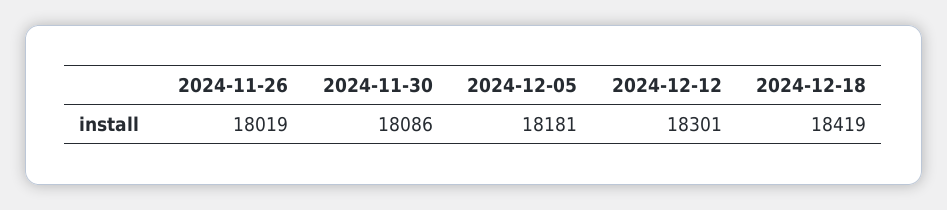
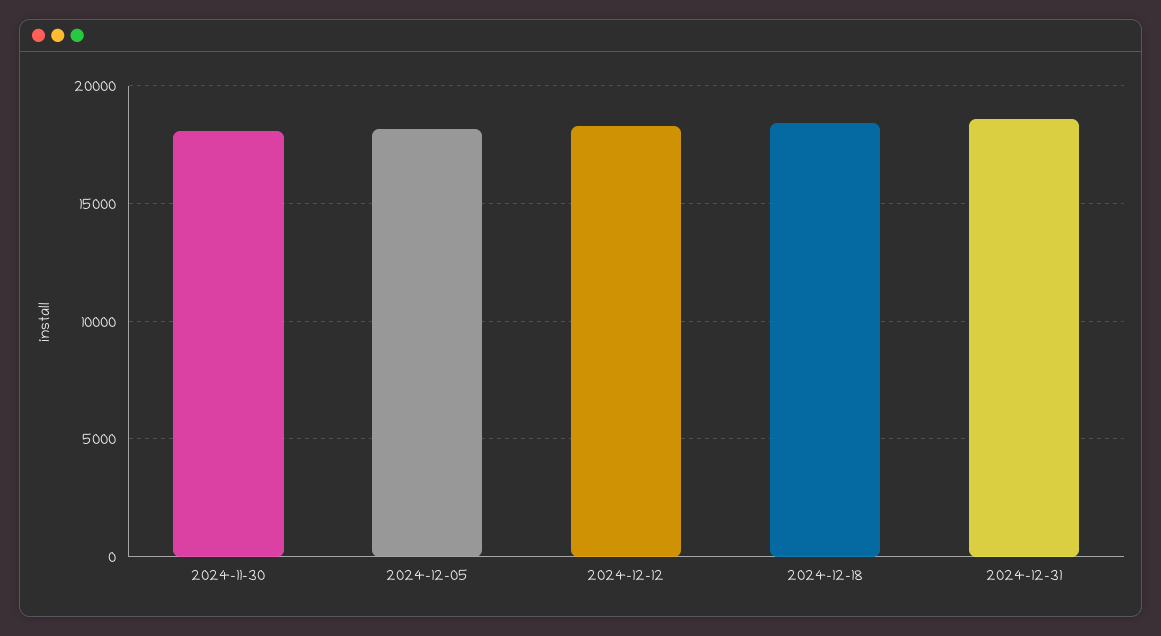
2024-11-26: 18019 -> none
2024-12-31: none -> 18500

